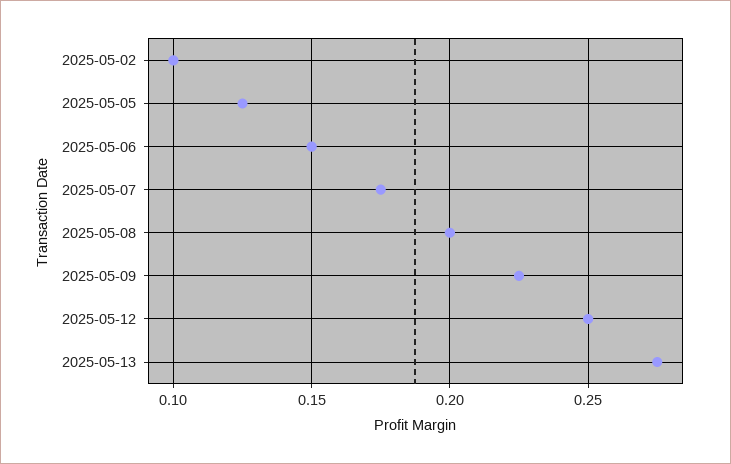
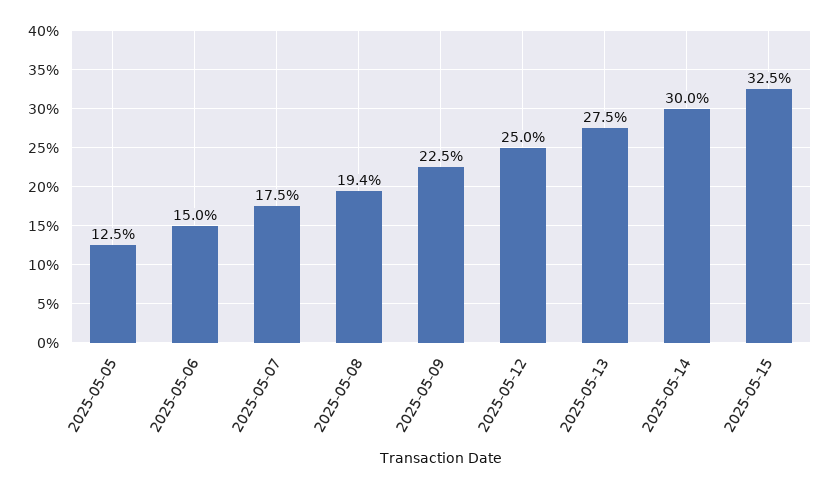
2025-05-02: 0.1 -> none
2025-05-08: 0.2 -> 0.194
2025-05-14: none -> 0.3
2025-05-15: none -> 0.325

